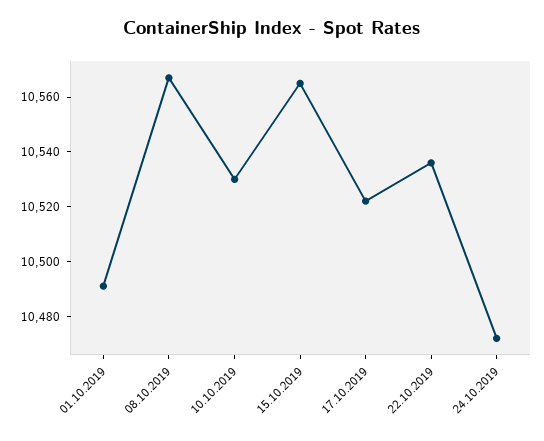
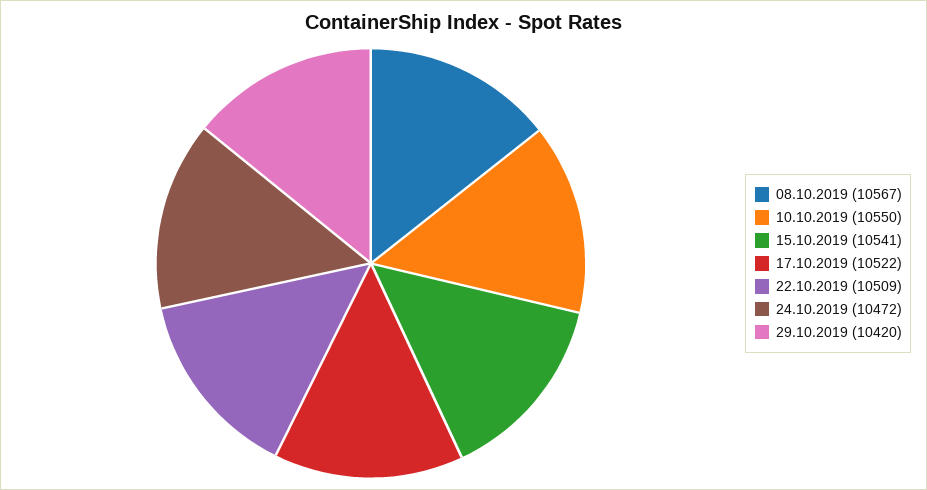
01.10.2019: 10490 -> none
10.10.2019: 10530 -> 10550
15.10.2019: 10565 -> 10541
22.10.2019: 10535 -> 10509
29.10.2019: none -> 10420

